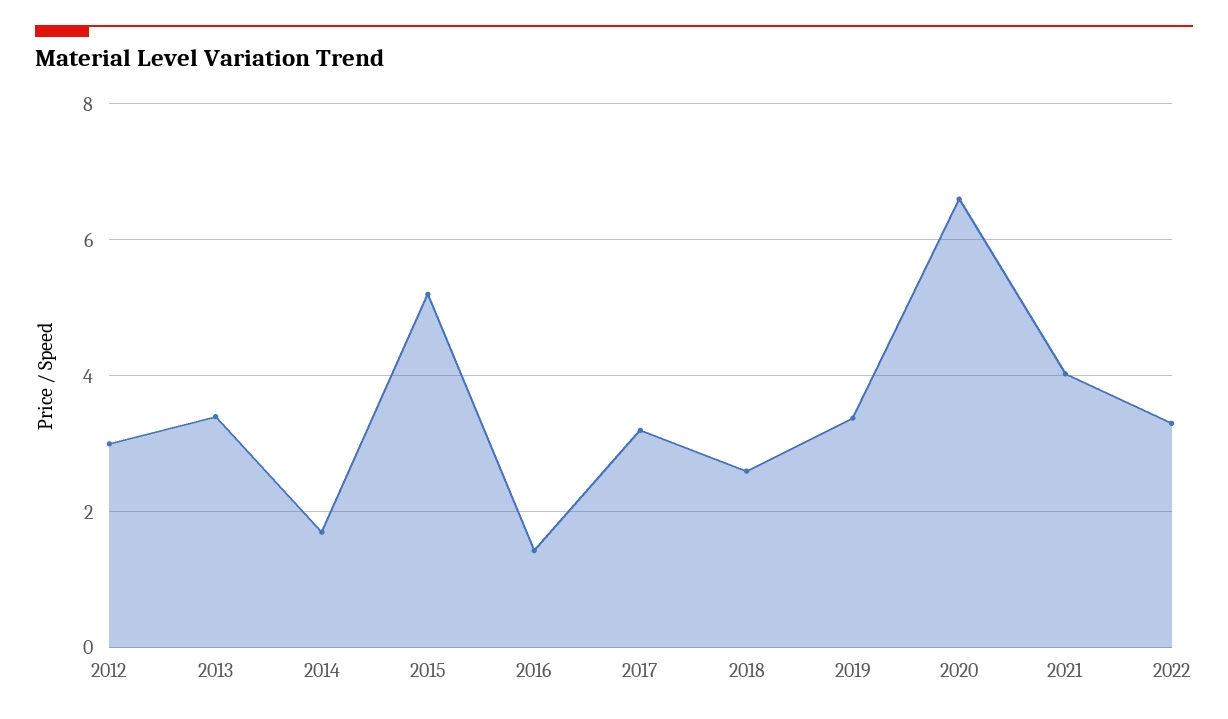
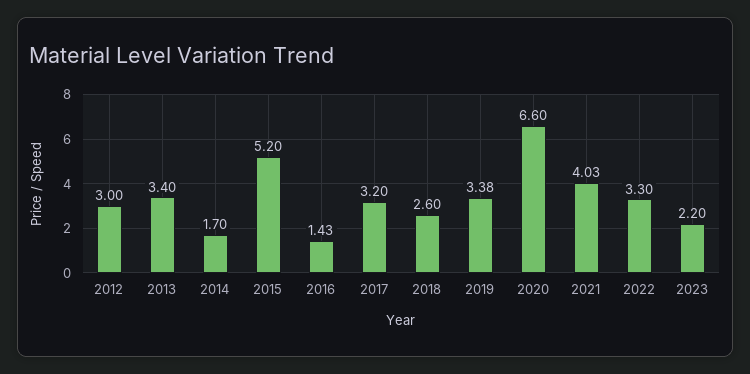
2023: none -> 2.2

